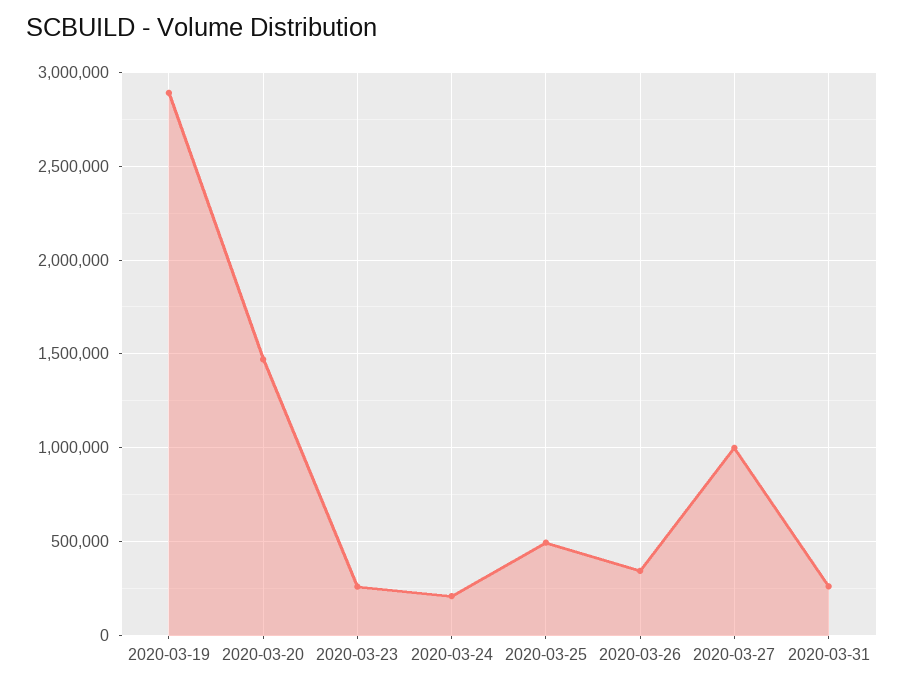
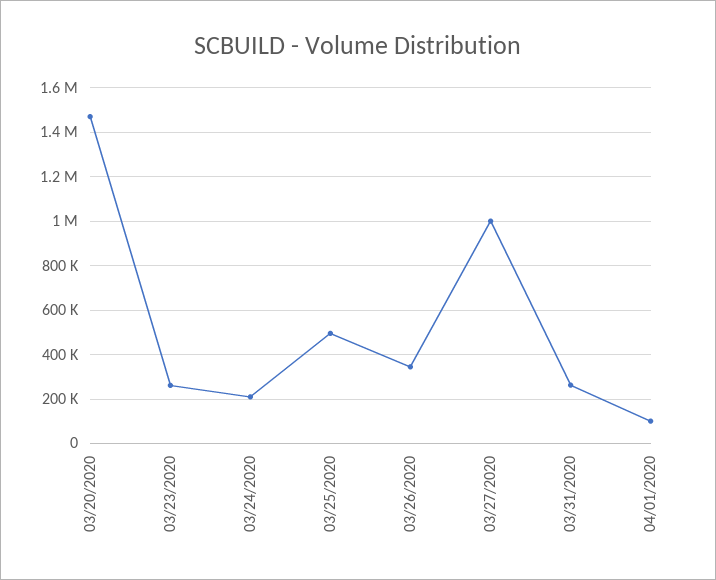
2020-03-19: 2900000 -> none
04/01/2020: none -> 100000

